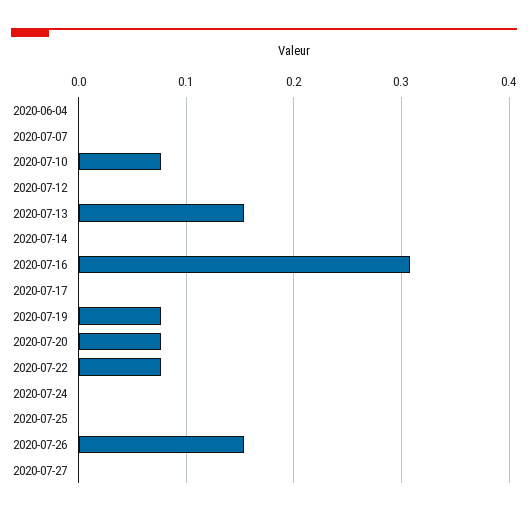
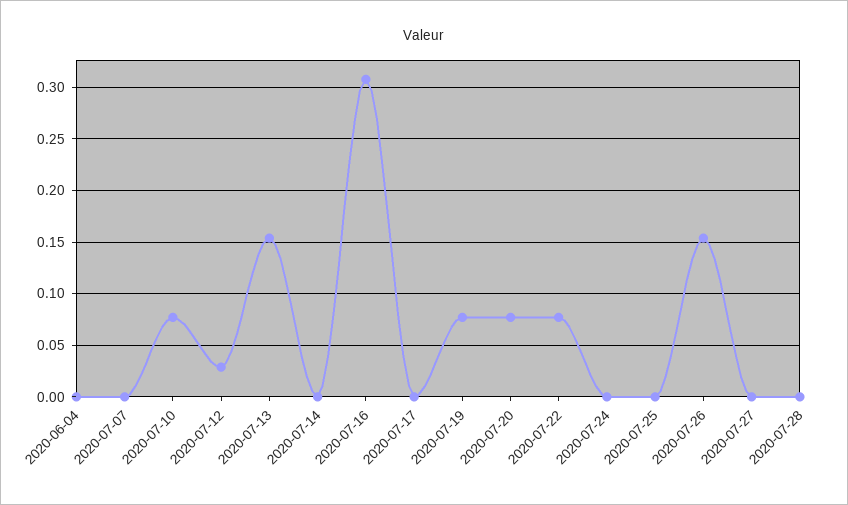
2020-07-12: 0 -> 0.03
2020-07-28: none -> 0

